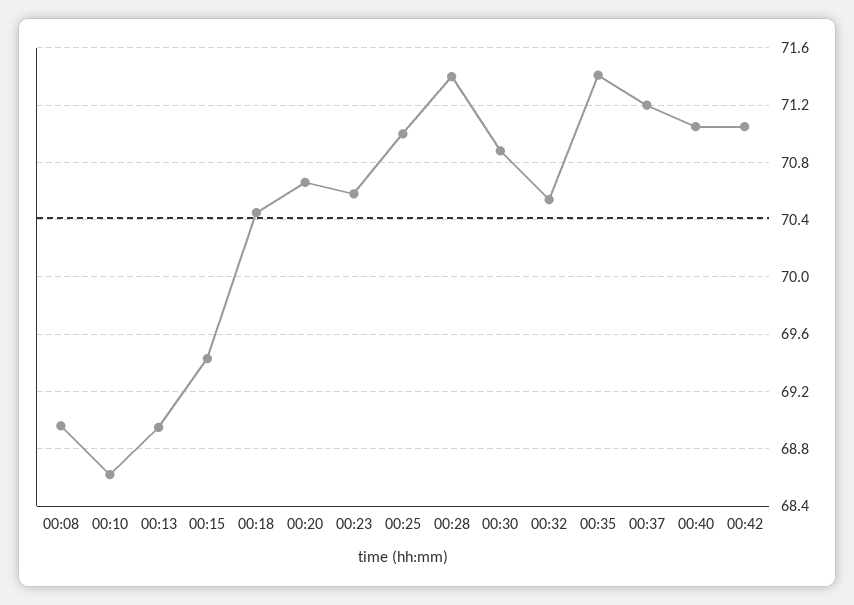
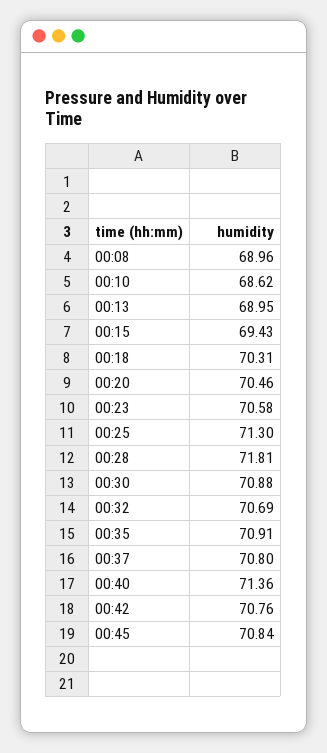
00:18: 70.45 -> 70.31
00:20: 70.65 -> 70.46
00:25: 71 -> 71.3
00:28: 71.4 -> 71.81
00:32: 70.55 -> 70.69
00:35: 71.4 -> 70.91
00:37: 71.2 -> 70.8
00:40: 71.05 -> 71.36
00:42: 71.05 -> 70.76
00:45: none -> 70.84

